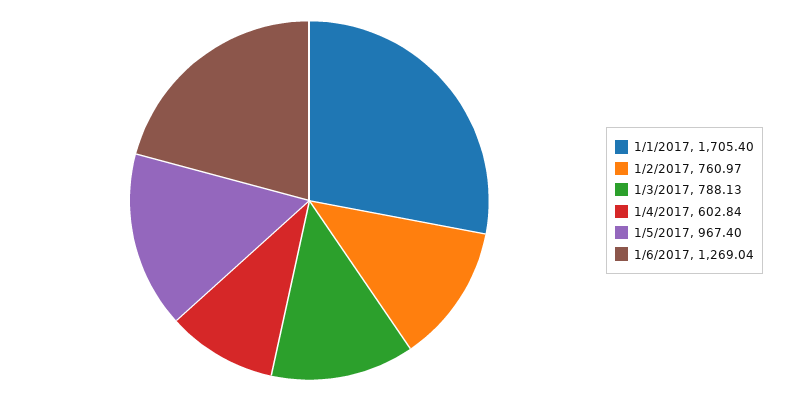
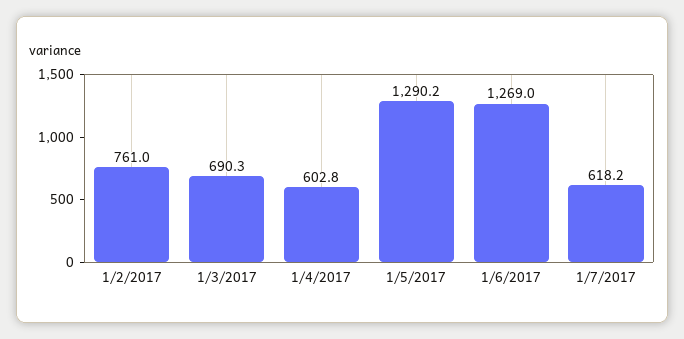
1/1/2017: 1705.4 -> none
1/3/2017: 788.13 -> 690.3
1/5/2017: 967.4 -> 1290.2
1/7/2017: none -> 618.2

